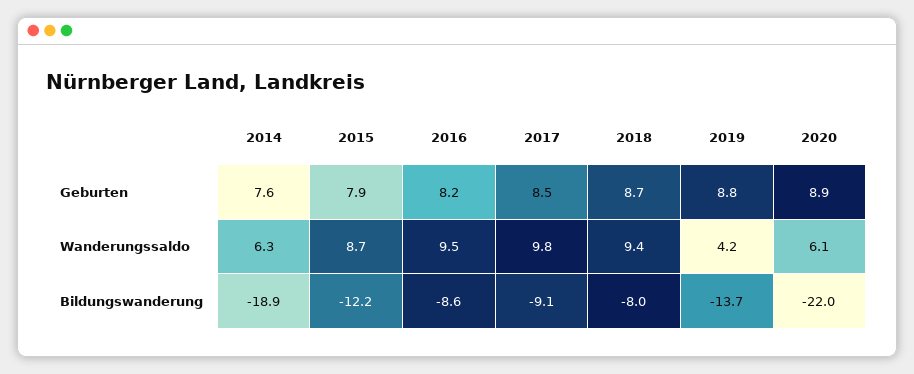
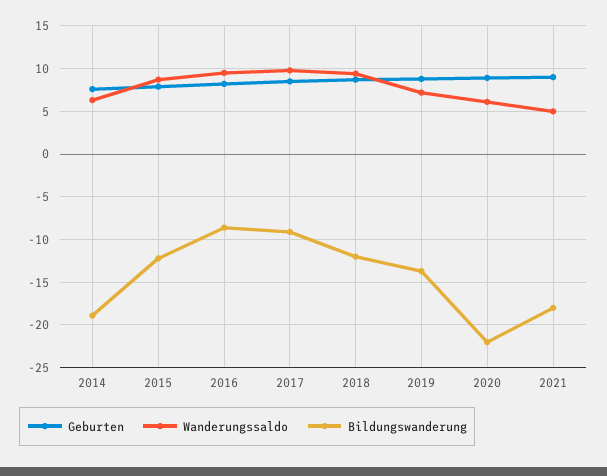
Wanderungssaldo, 2019: 4.2 -> 7
Bildungswanderung, 2018: -8 -> -12
Geburten, 2021: none -> 9
Wanderungssaldo, 2021: none -> 5
Bildungswanderung, 2021: none -> -18

